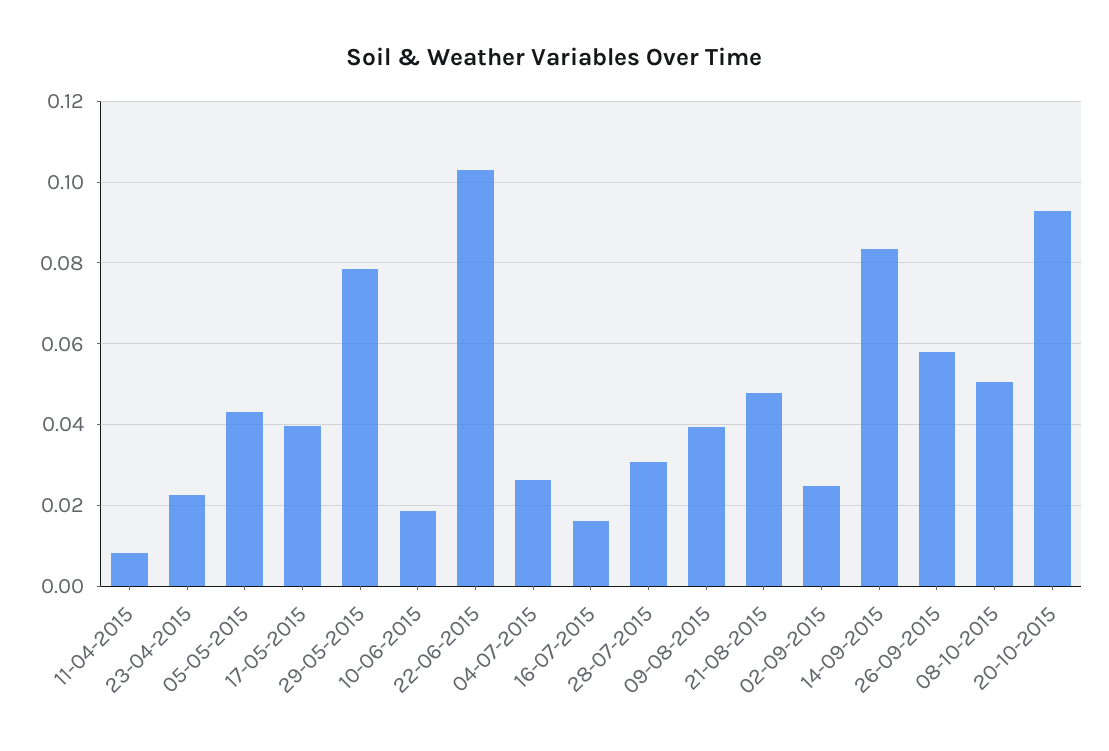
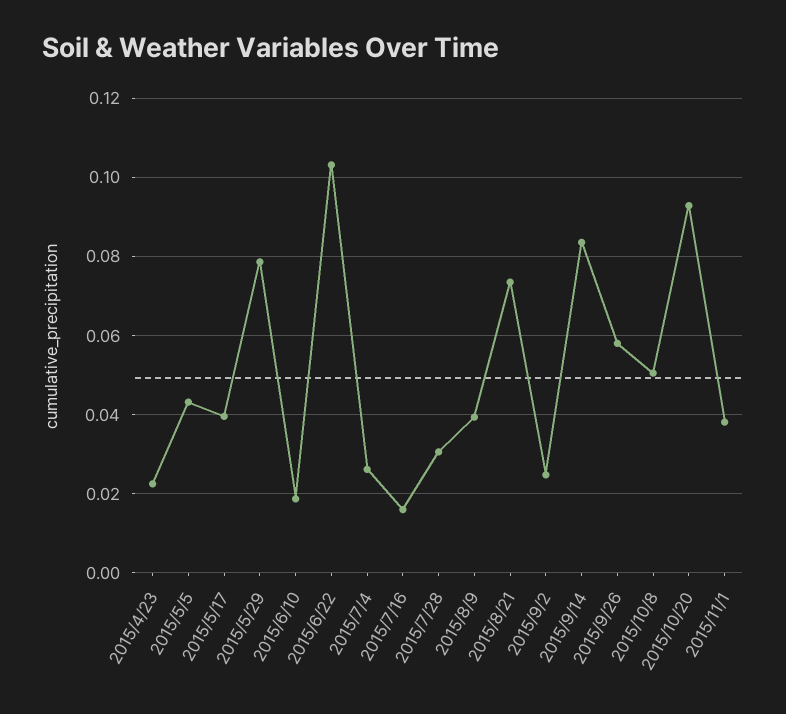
11-04-2015: 0.008 -> none
21-08-2015: 0.048 -> 0.074
2015/11/1: none -> 0.038

